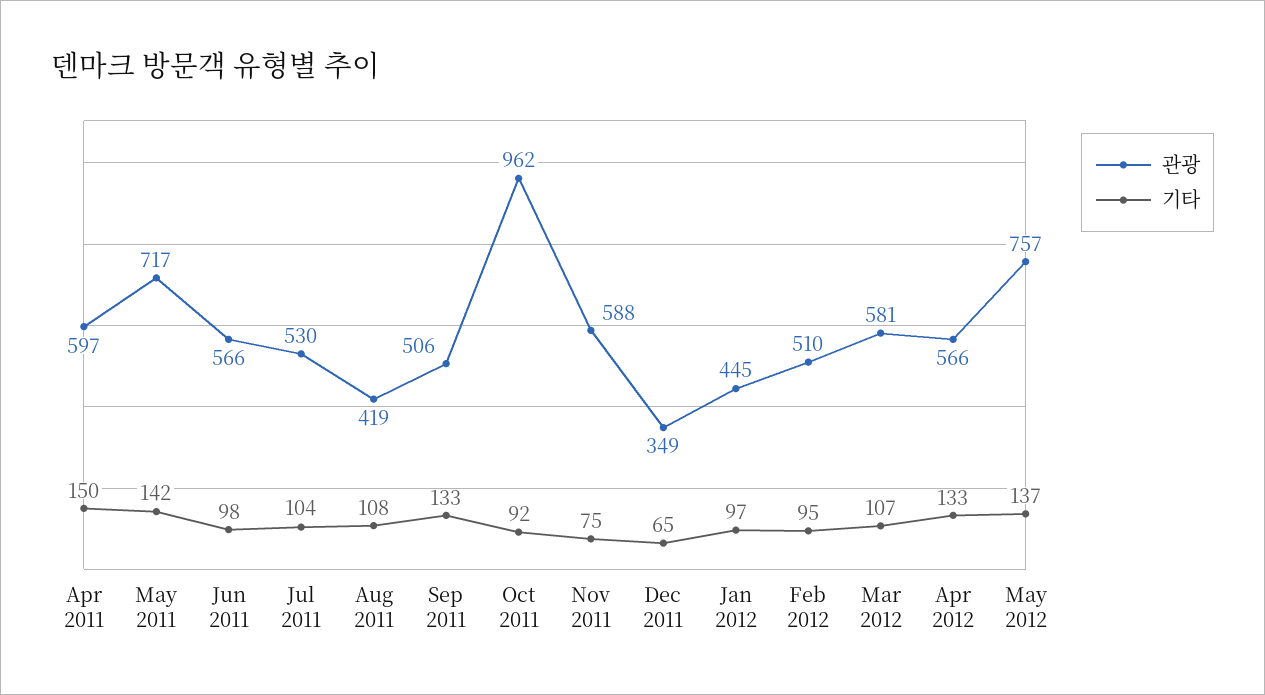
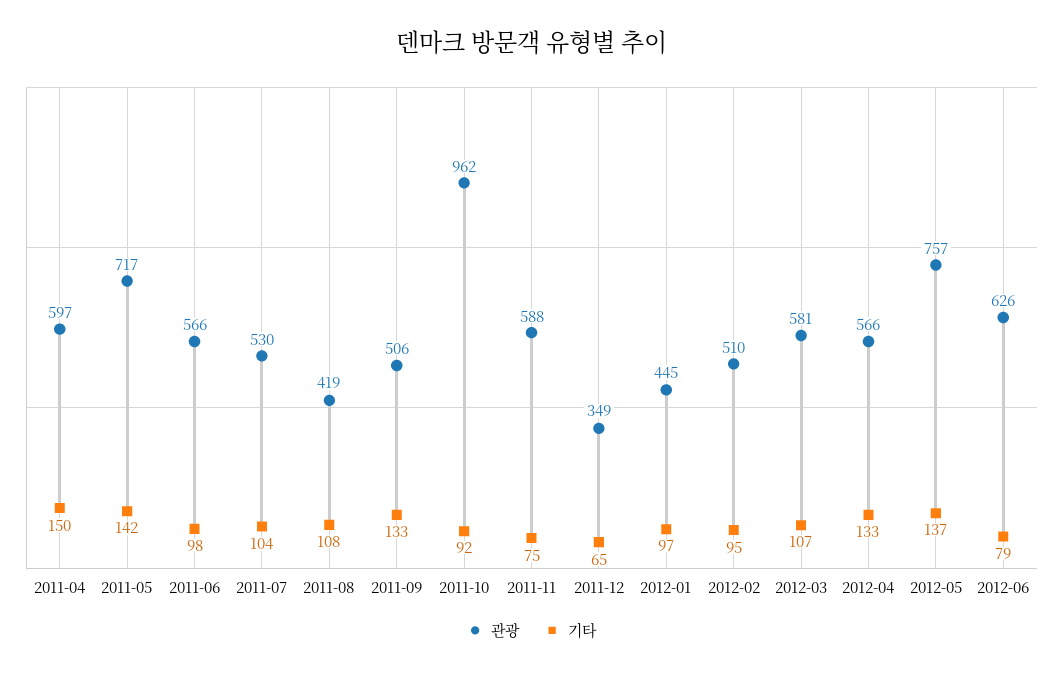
관광, 2012-06: none -> 626
기타, 2012-06: none -> 79

